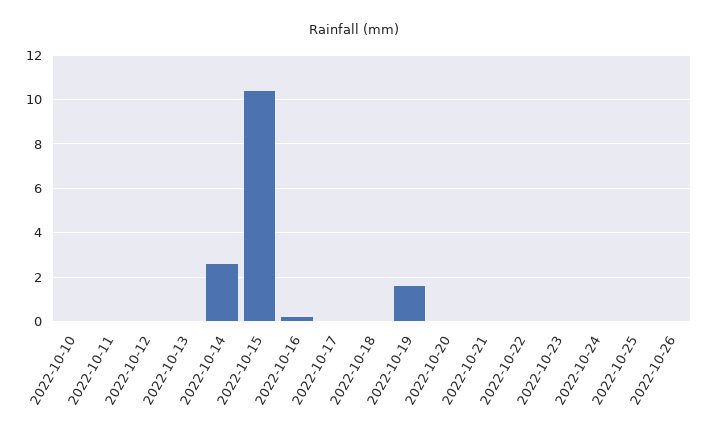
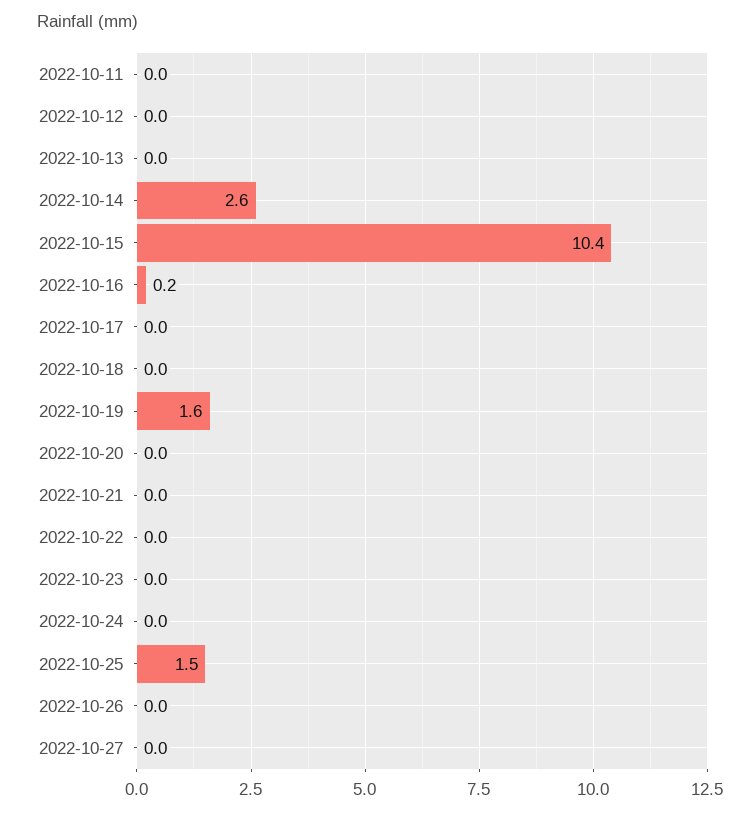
2022-10-10: 0 -> none
2022-10-25: 0 -> 1.5
2022-10-27: none -> 0

